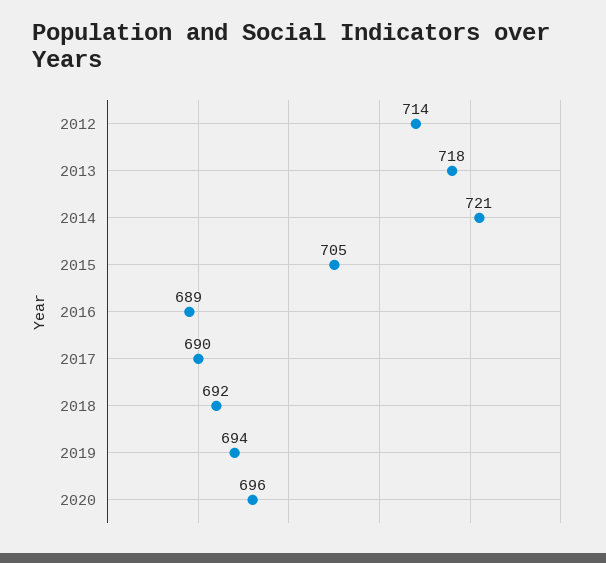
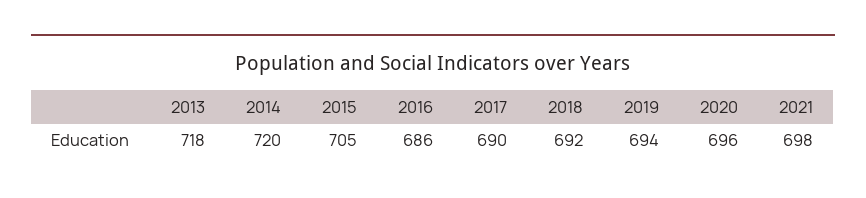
2012: 714 -> none
2014: 721 -> 720
2016: 689 -> 686
2021: none -> 698

